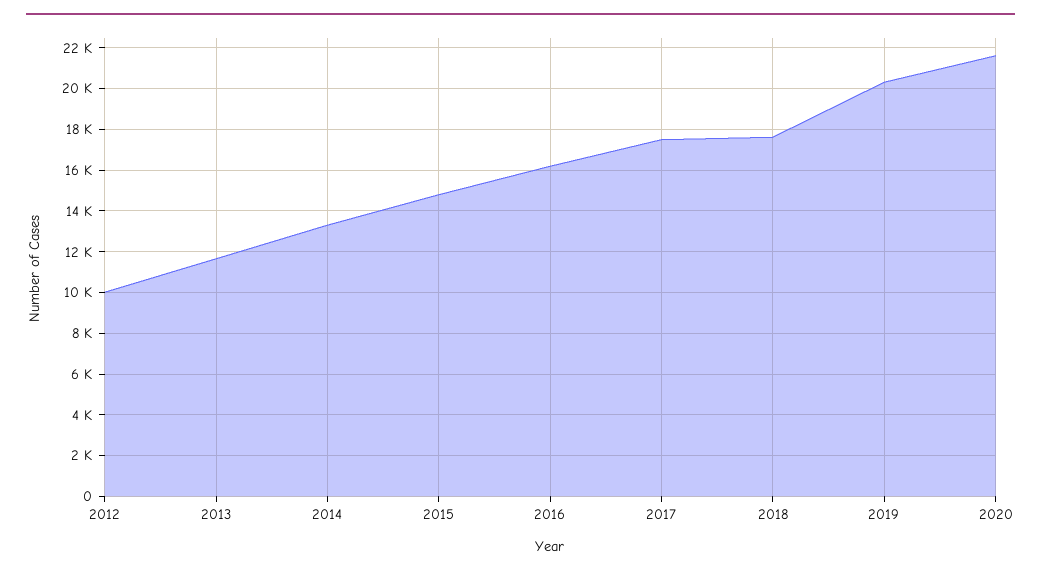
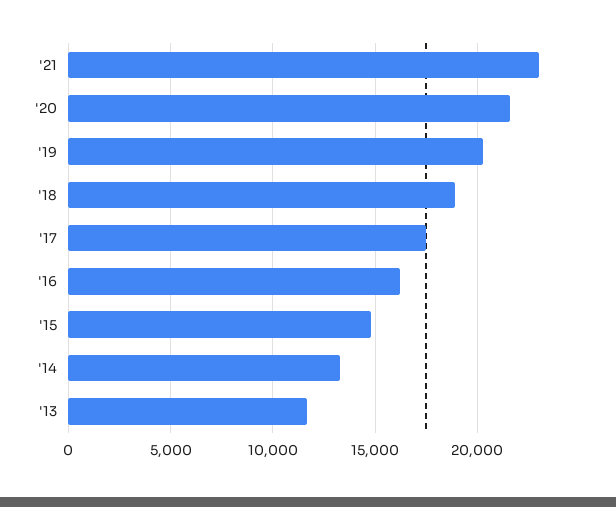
2012: 10000 -> none
2018: 17500 -> 19000
'21: none -> 23000

